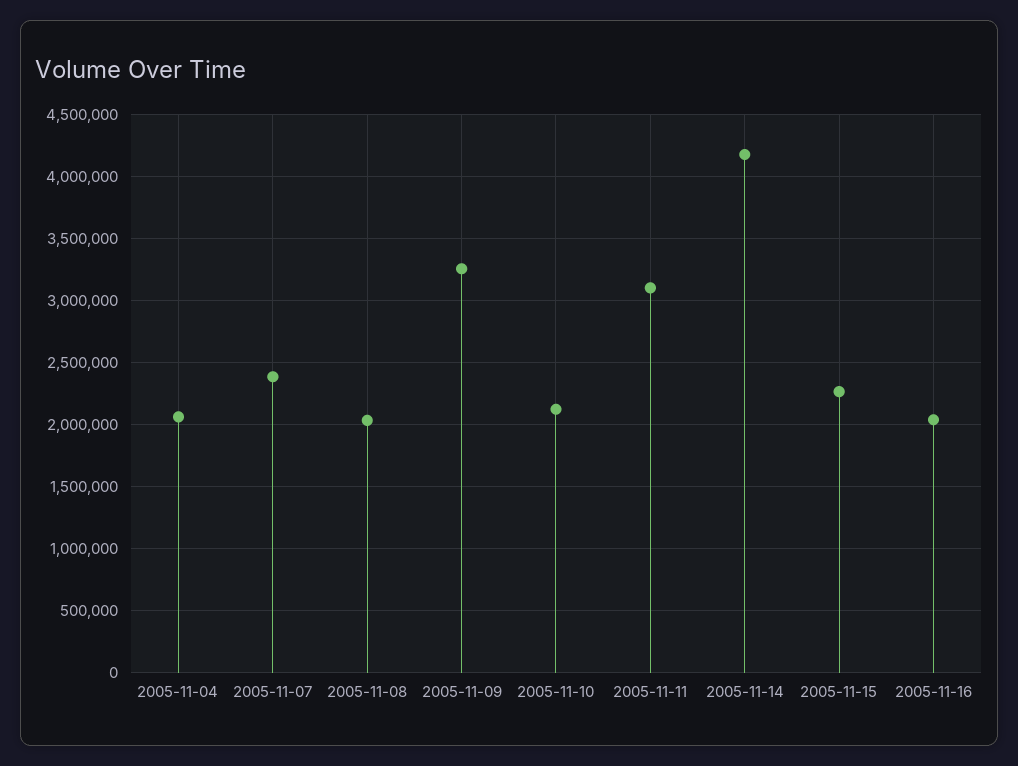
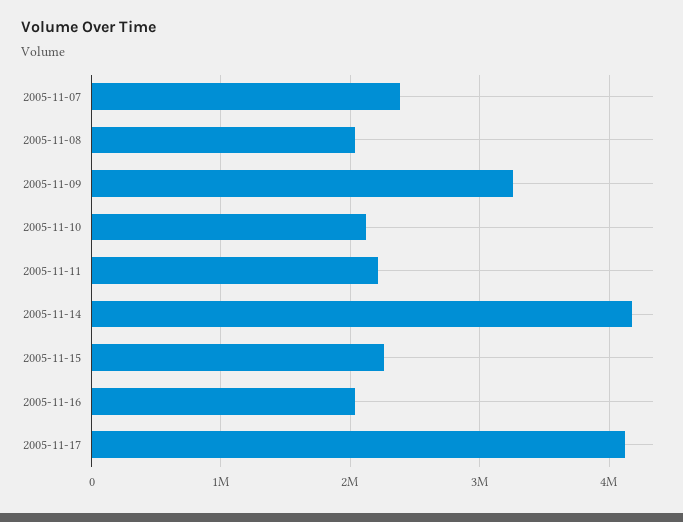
2005-11-04: 2050000 -> none
2005-11-11: 3100000 -> 2200000
2005-11-17: none -> 4100000

